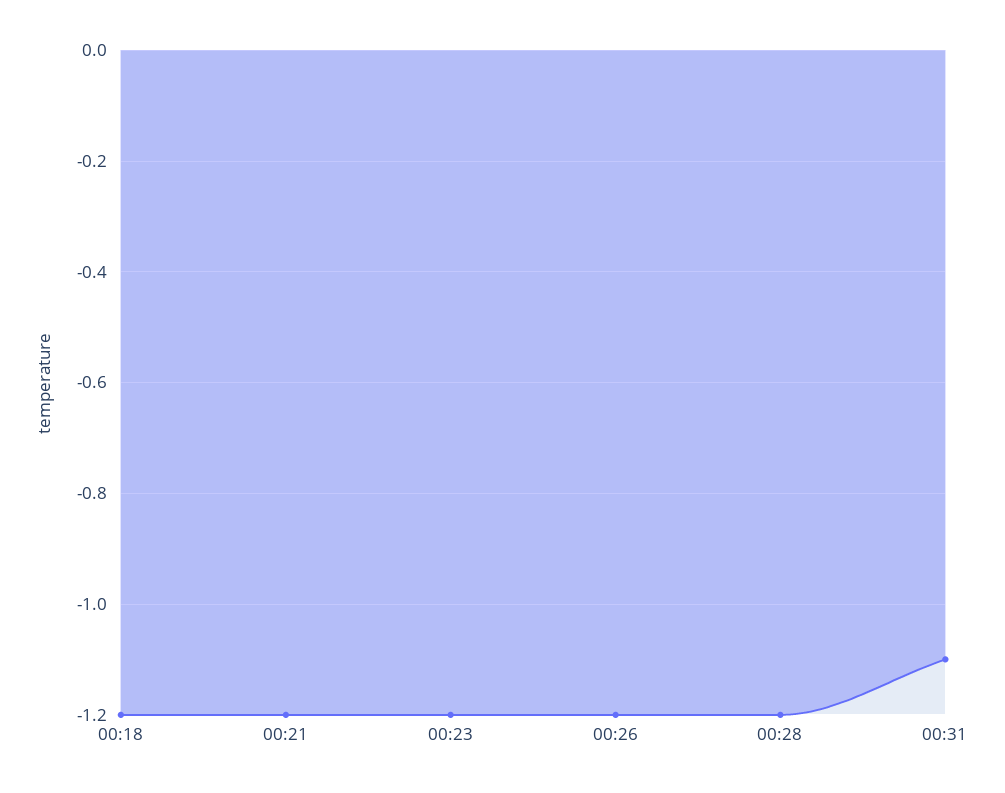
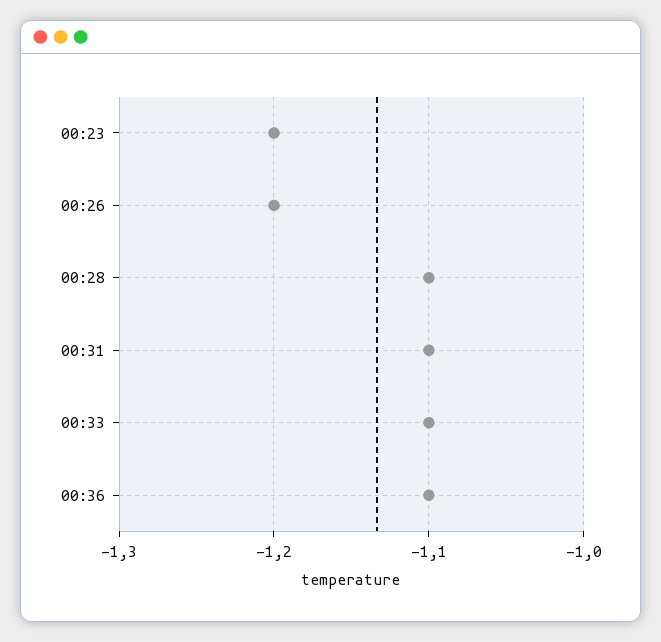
00:18: -1.2 -> none
00:21: -1.2 -> none
00:28: -1.2 -> -1.1
00:33: none -> -1.1
00:36: none -> -1.1

